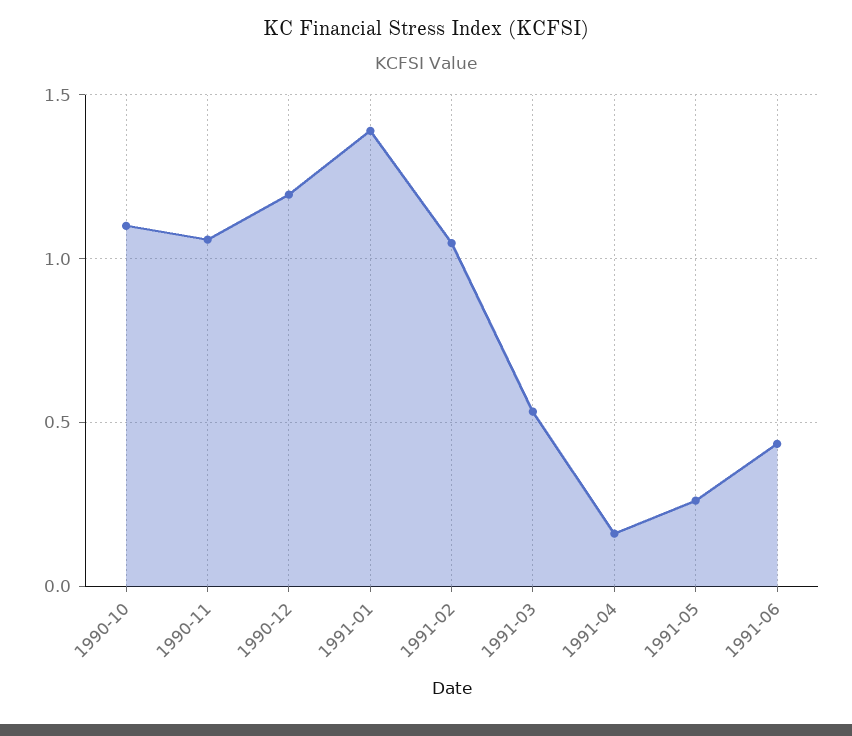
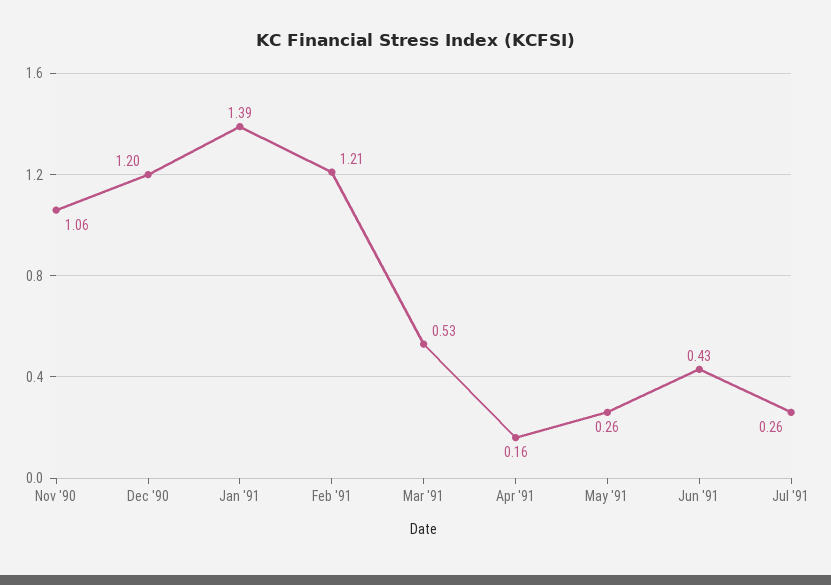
1990-10: 1.1 -> none
1991-02: 1.05 -> 1.21
Jul '91: none -> 0.26

